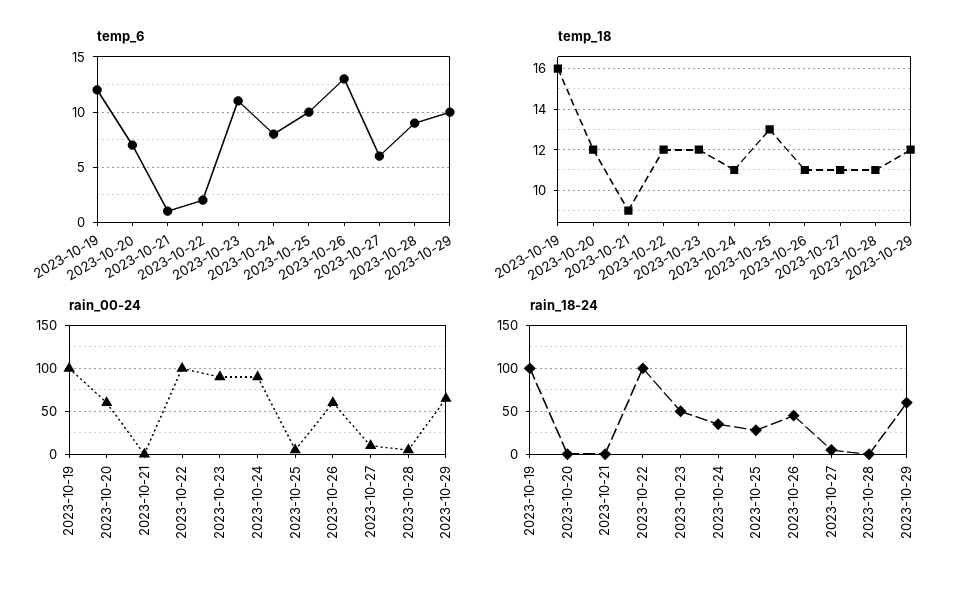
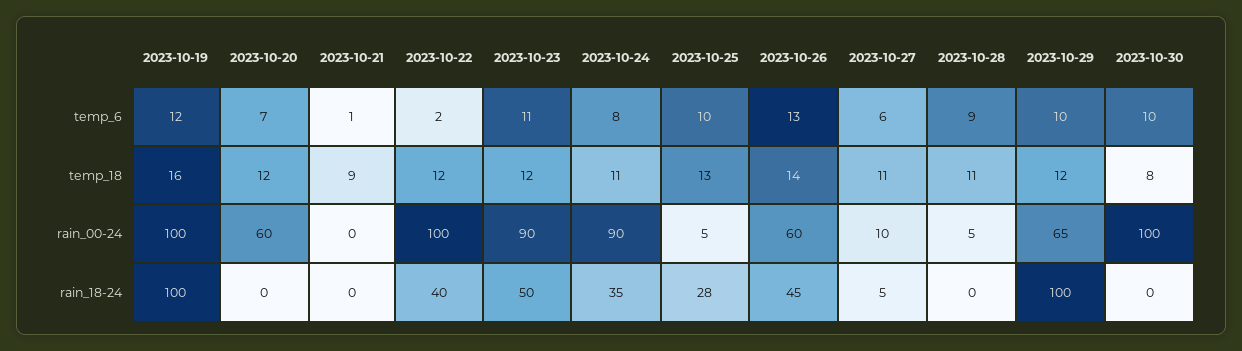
temp_18, 2023-10-26: 11 -> 14
rain_18-24, 2023-10-22: 100 -> 40
rain_18-24, 2023-10-29: 60 -> 100
temp_6, 2023-10-30: none -> 10
temp_18, 2023-10-30: none -> 8
rain_00-24, 2023-10-30: none -> 100
rain_18-24, 2023-10-30: none -> 0

